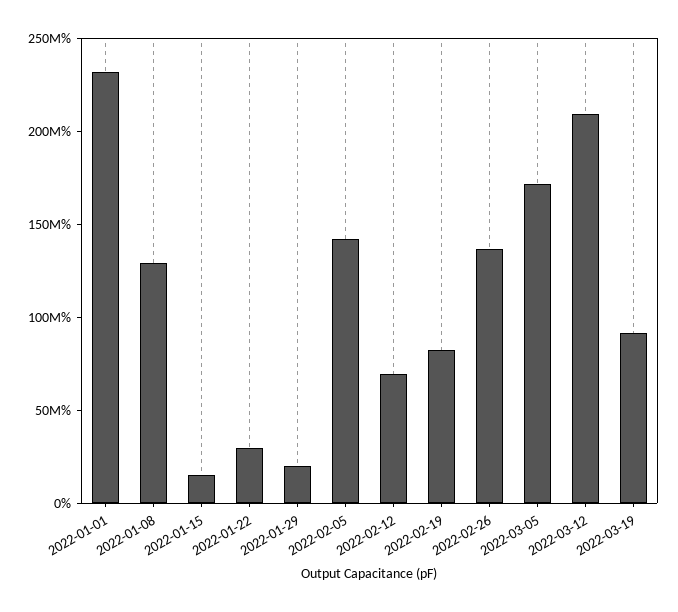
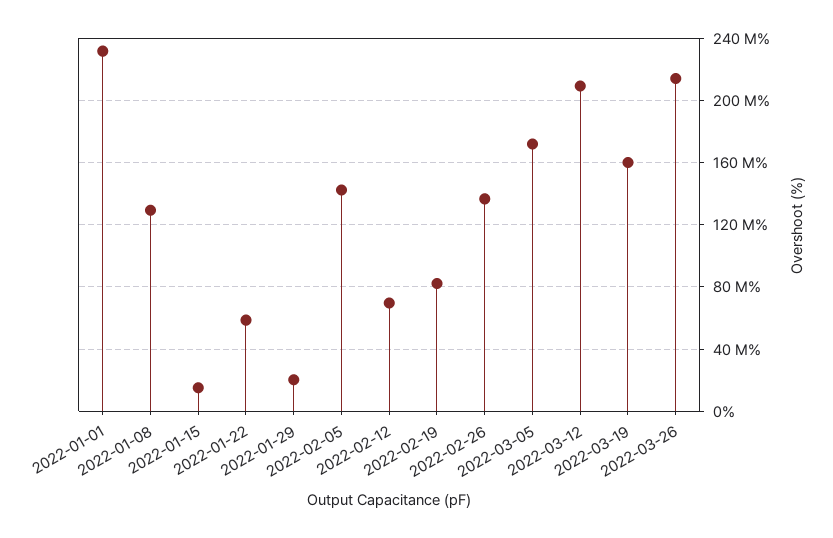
2022-01-22: 30000000 -> 60000000
2022-03-19: 90000000 -> 160000000
2022-03-26: none -> 215000000

